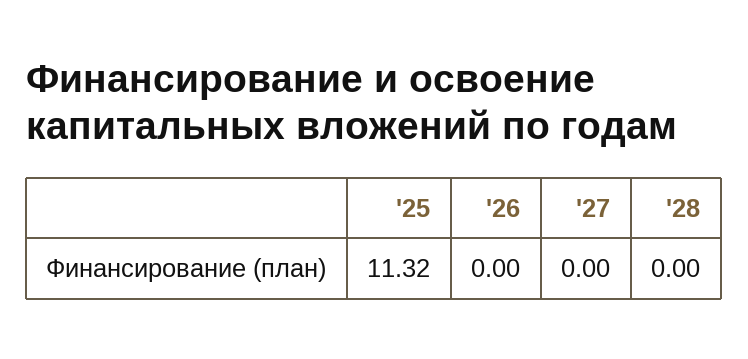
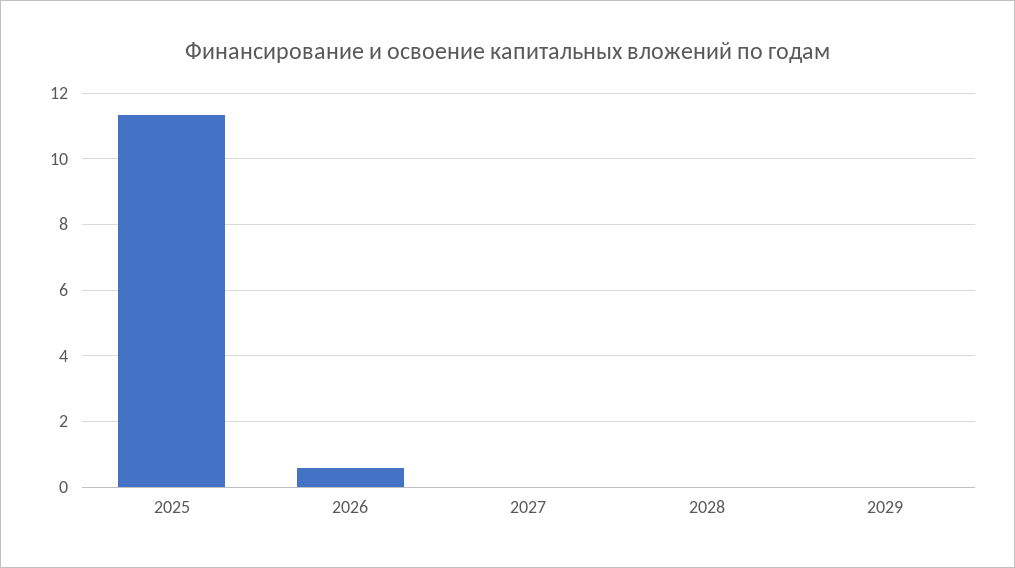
'26: 0 -> 0.6
2029: none -> 0

